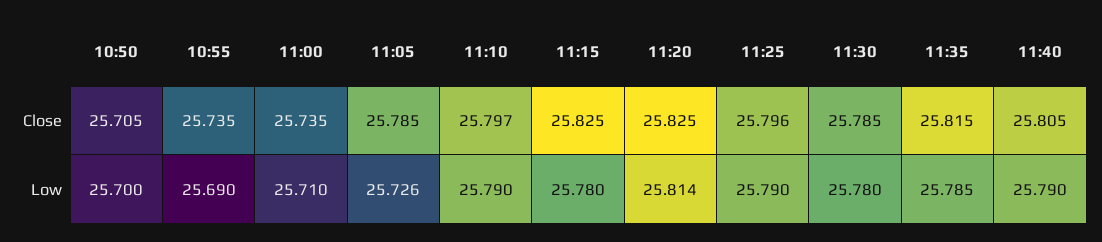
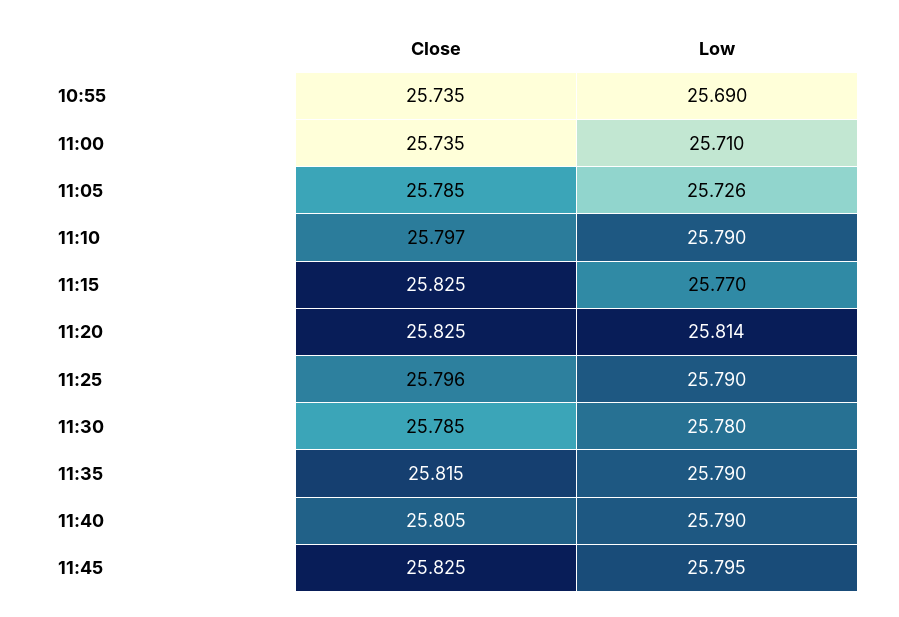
10:50, Close: 25.705 -> none
10:50, Low: 25.7 -> none
11:15, Low: 25.78 -> 25.77
11:35, Low: 25.785 -> 25.79
11:45, Close: none -> 25.825
11:45, Low: none -> 25.795

